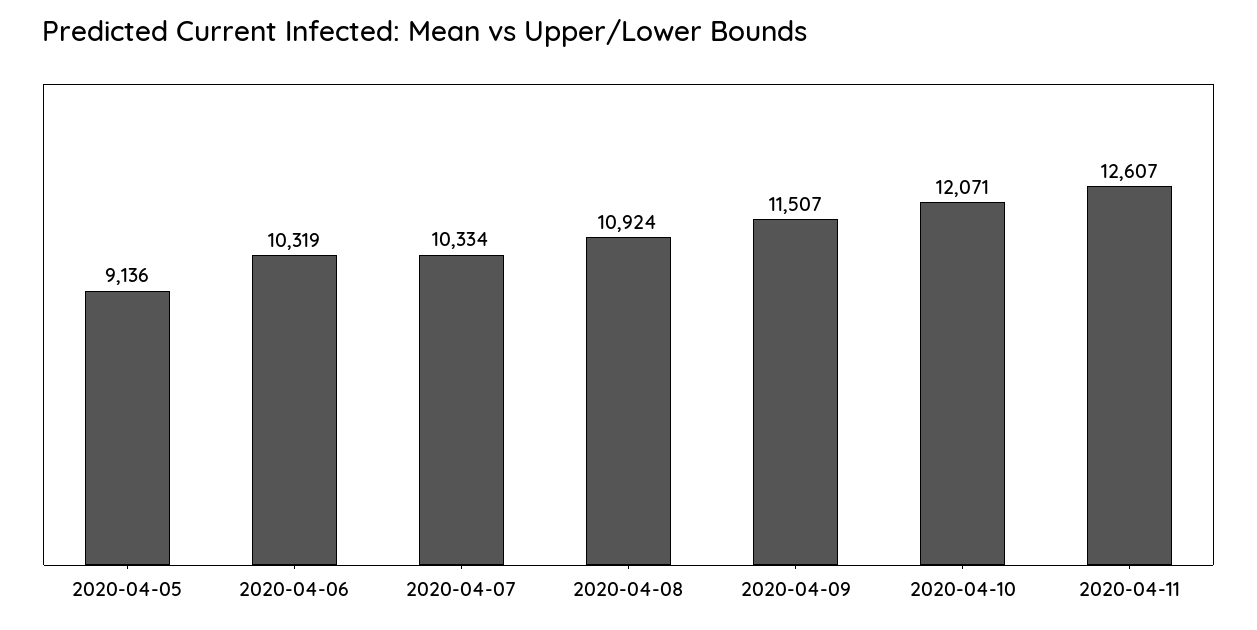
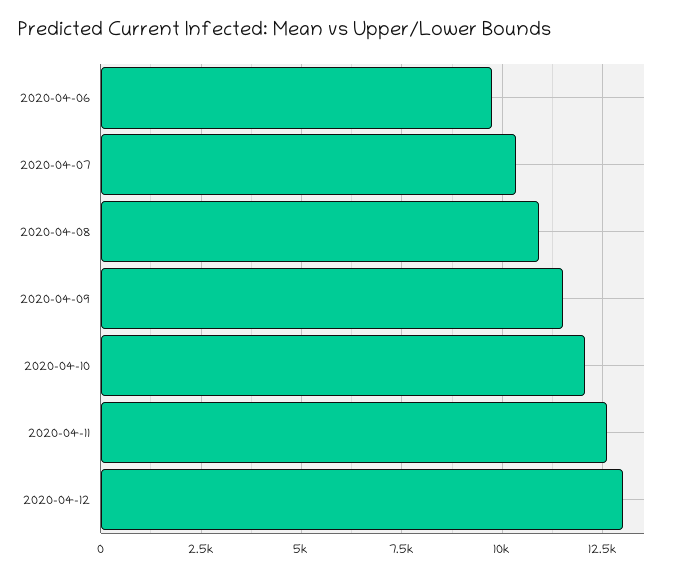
2020-04-05: 9136 -> none
2020-04-06: 10319 -> 9750
2020-04-12: none -> 13000

